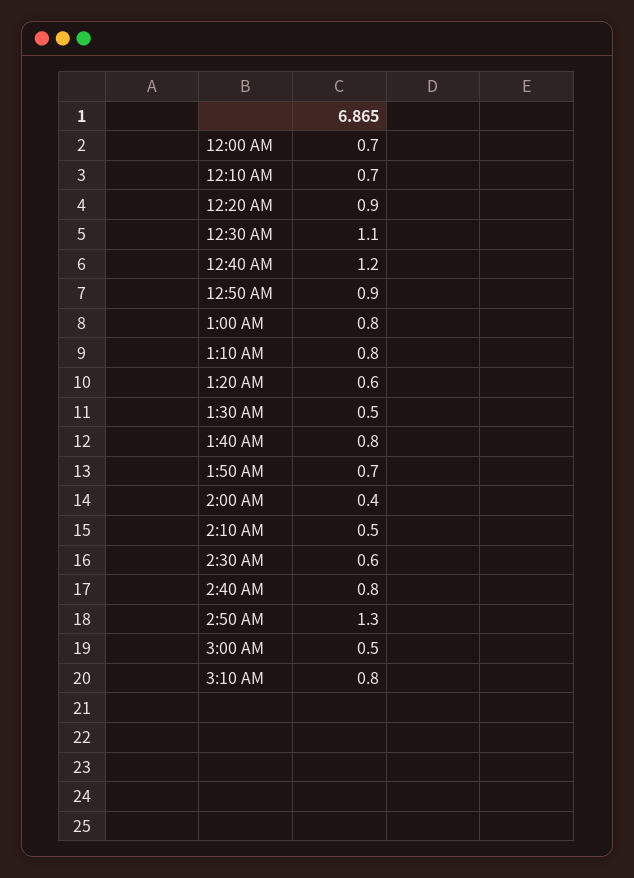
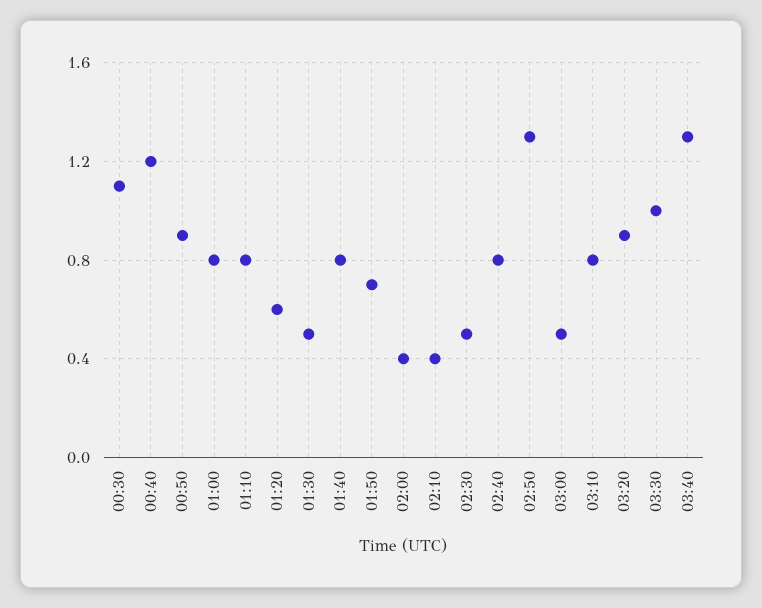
12:00 AM: 0.7 -> none
12:10 AM: 0.7 -> none
12:20 AM: 0.9 -> none
2:10 AM: 0.5 -> 0.4
2:30 AM: 0.6 -> 0.5
03:20: none -> 0.9
03:30: none -> 1
03:40: none -> 1.3

